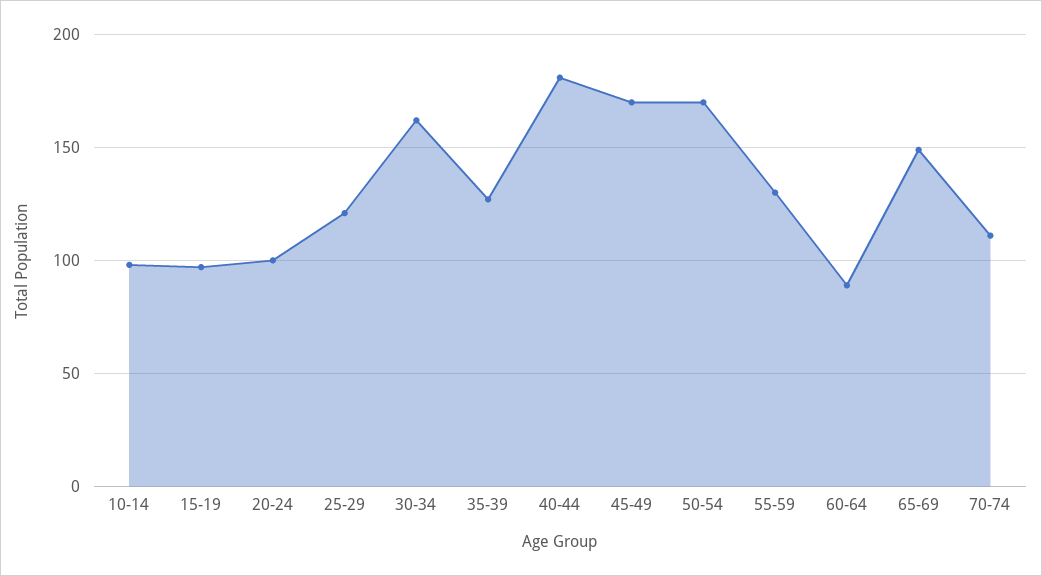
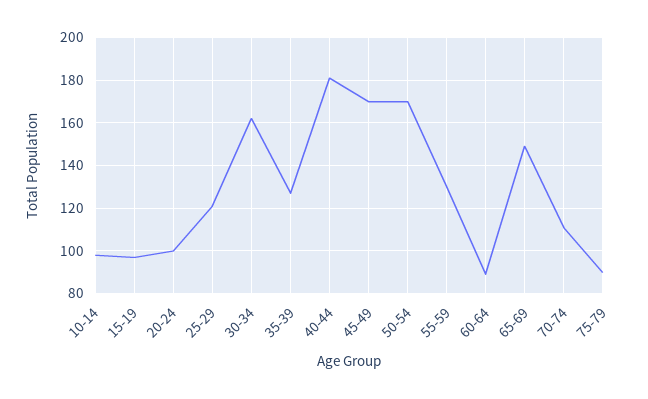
75-79: none -> 90

